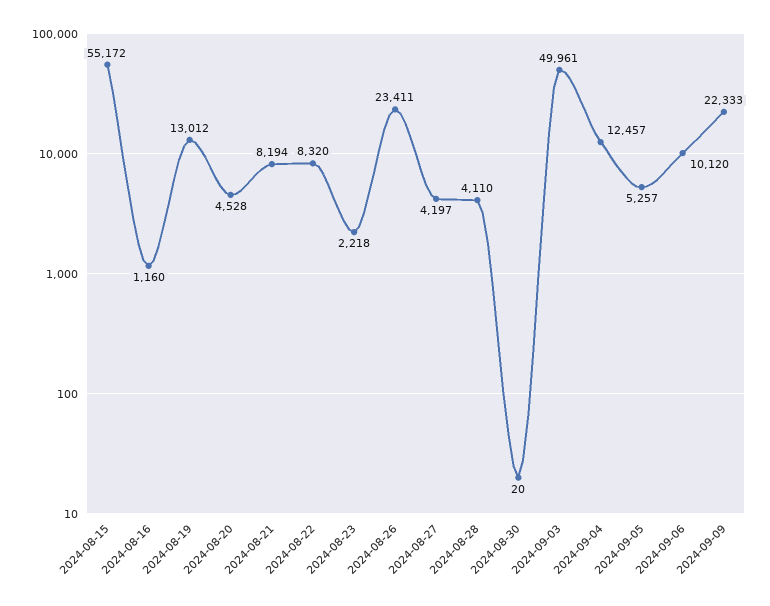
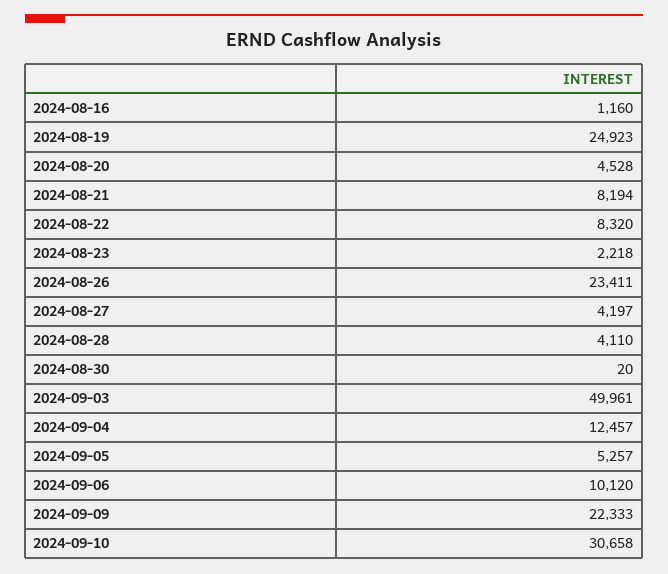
2024-08-15: 55172 -> none
2024-08-19: 13012 -> 24923
2024-09-10: none -> 30658

